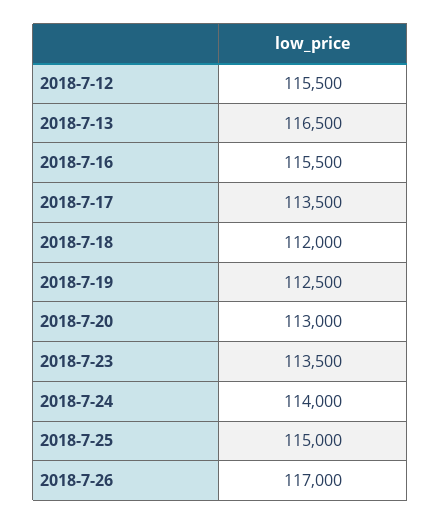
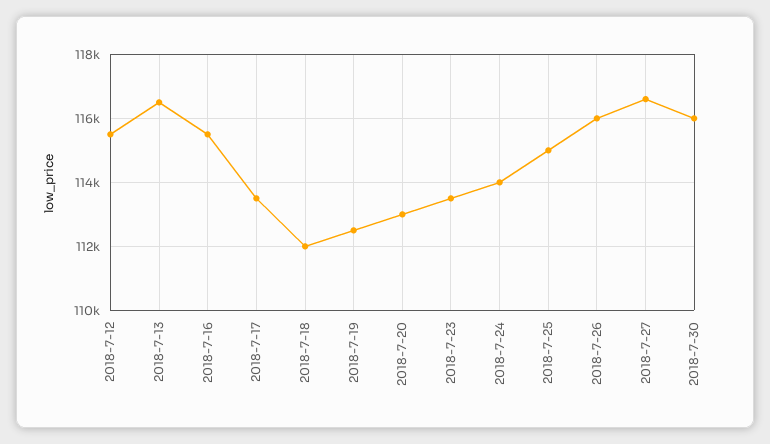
2018-7-26: 117000 -> 116000
2018-7-27: none -> 116600
2018-7-30: none -> 116000

